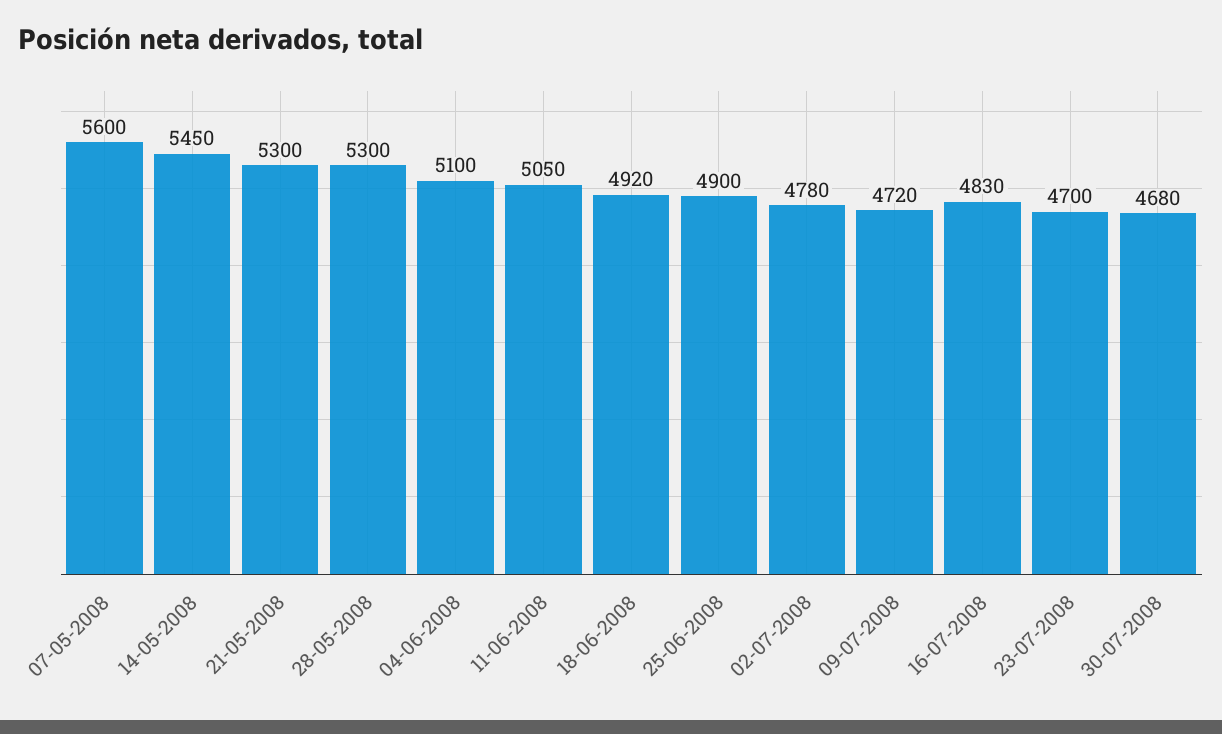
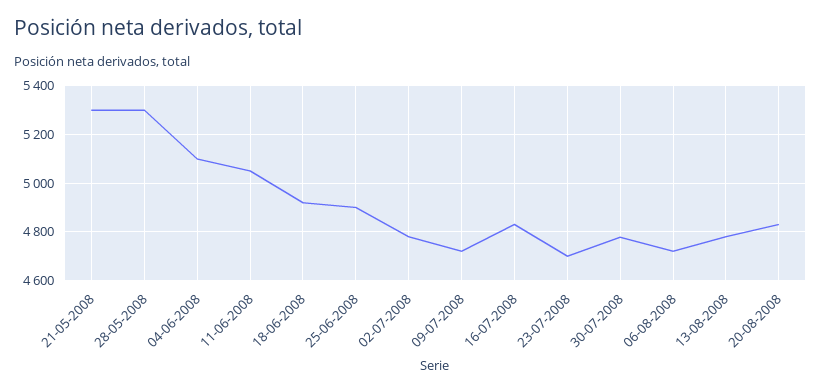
07-05-2008: 5600 -> none
14-05-2008: 5450 -> none
30-07-2008: 4680 -> 4775
06-08-2008: none -> 4725
13-08-2008: none -> 4775
20-08-2008: none -> 4825

